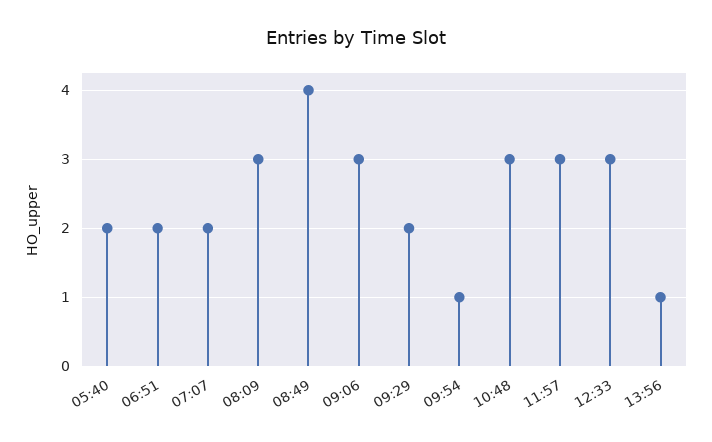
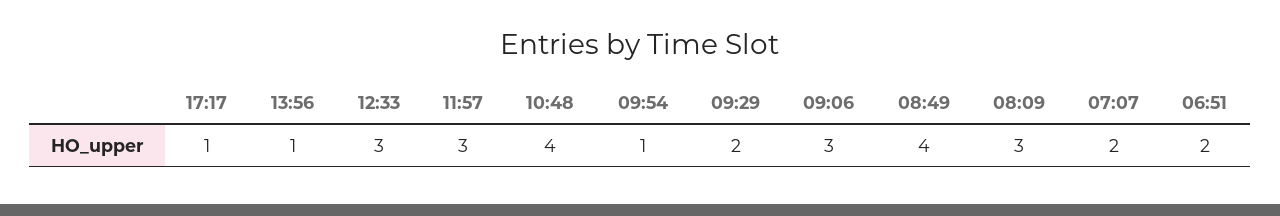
05:40: 2 -> none
10:48: 3 -> 4
17:17: none -> 1

